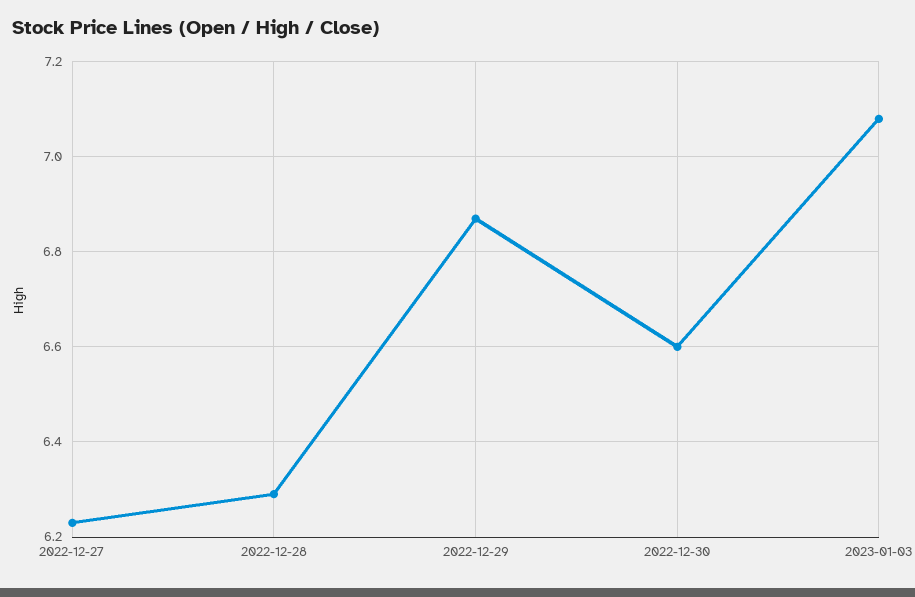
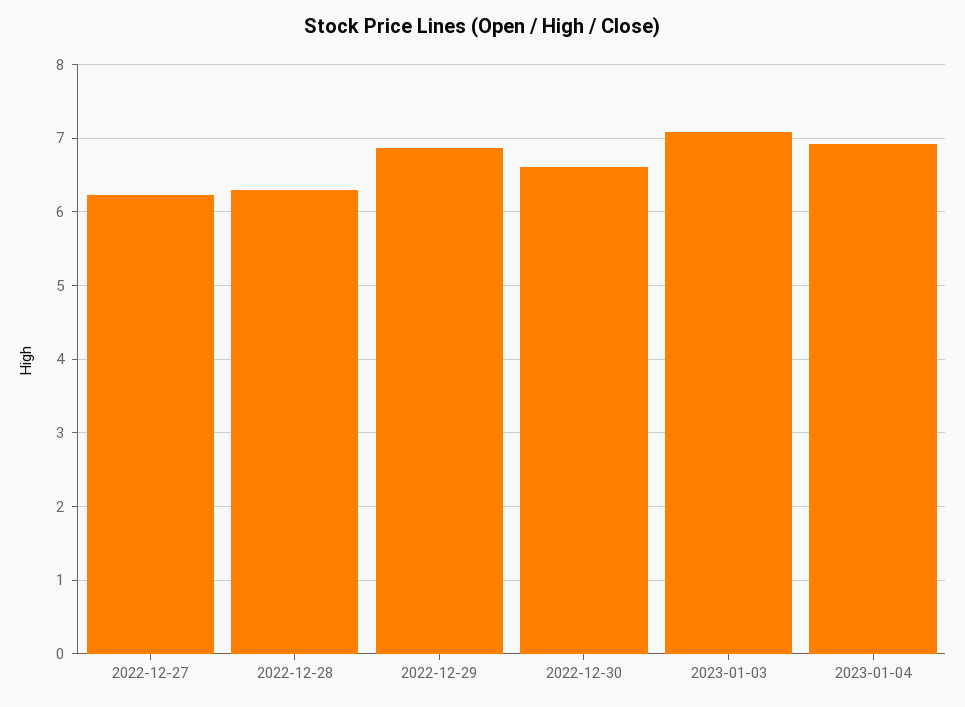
2023-01-04: none -> 6.9

